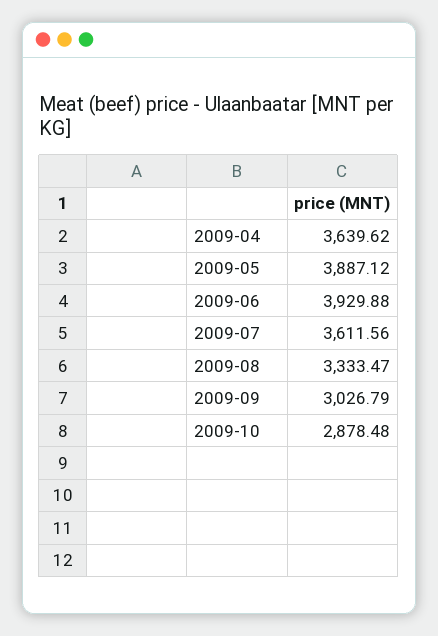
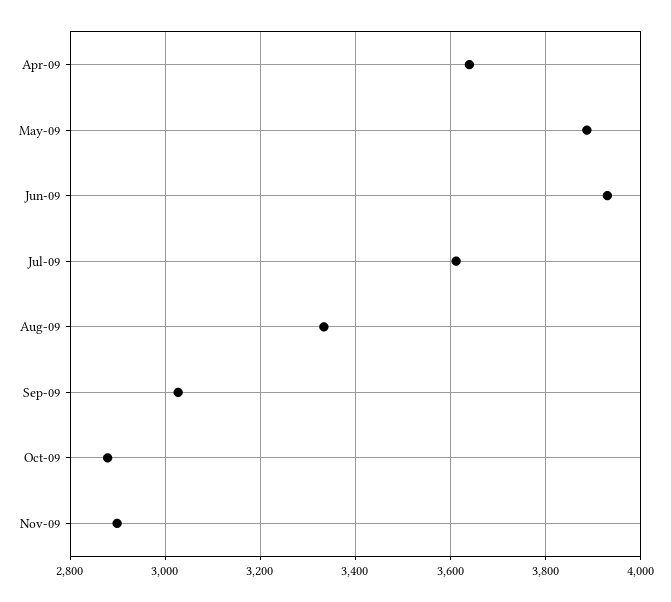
Nov-09: none -> 2900

